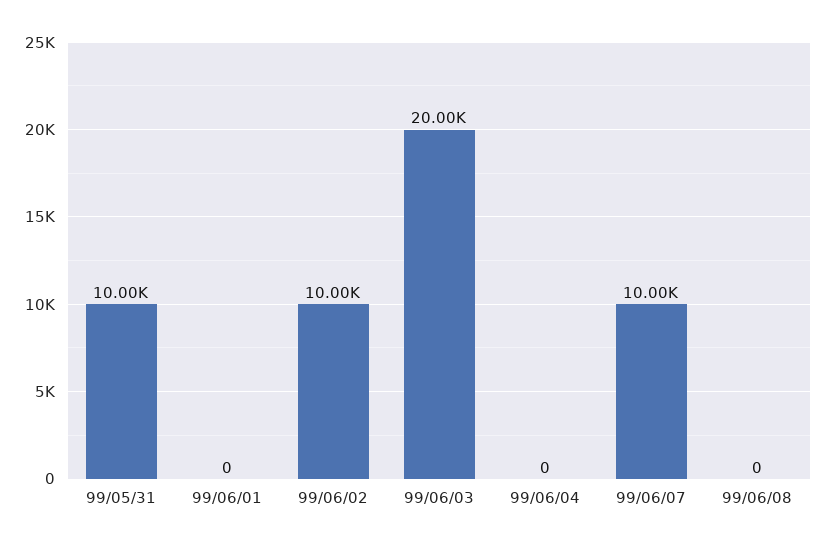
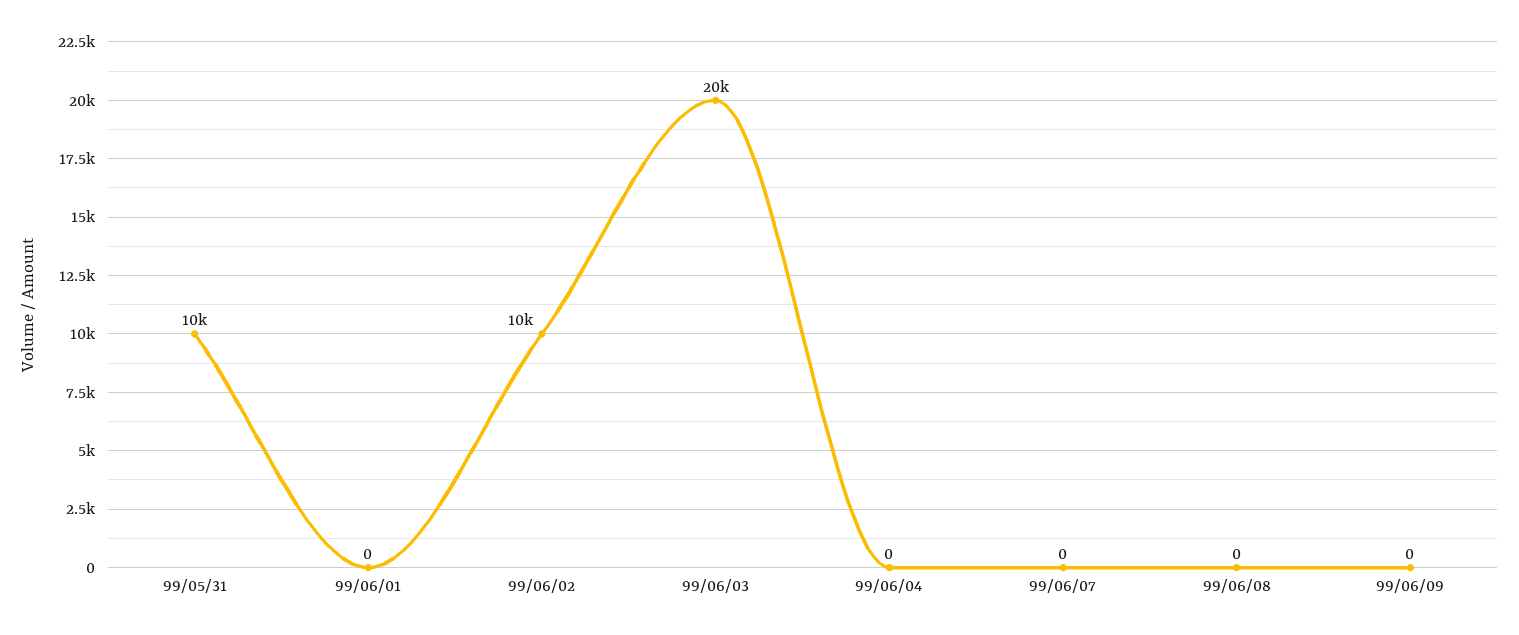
99/06/07: 10000 -> 0
99/06/09: none -> 0

